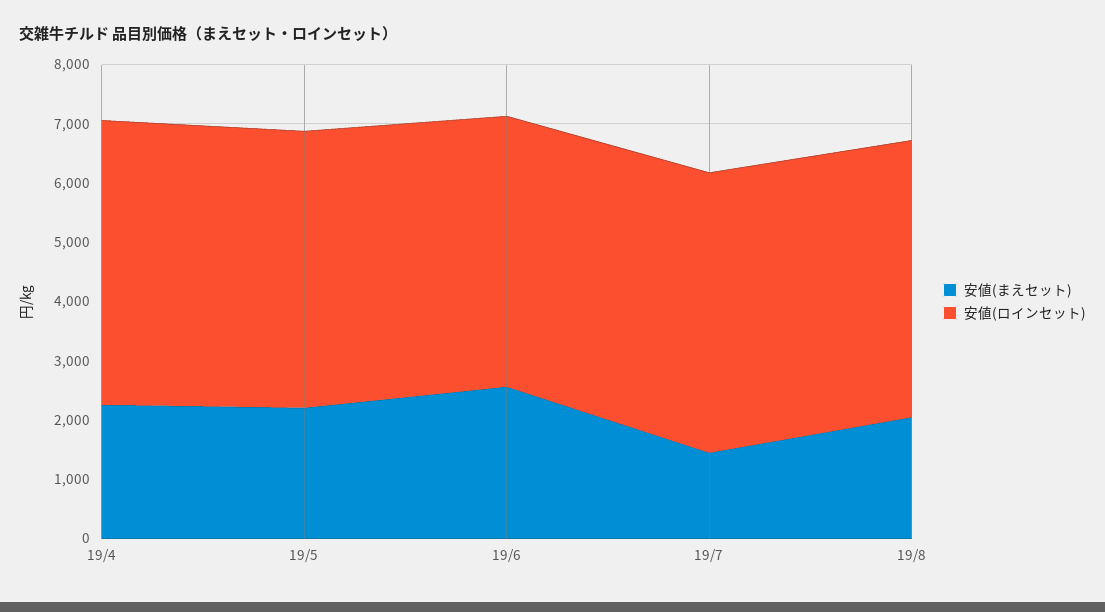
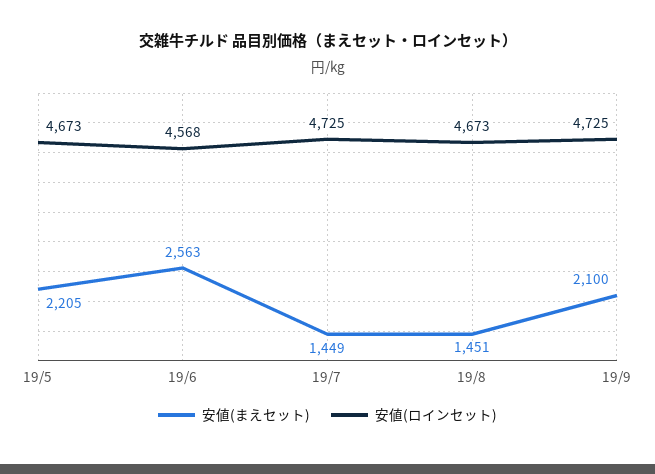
安値(まえセット), 19/4: 2200 -> none
安値(ロインセット), 19/4: 4800 -> none
安値(まえセット), 19/8: 2000 -> 1451
安値(まえセット), 19/9: none -> 2100
安値(ロインセット), 19/9: none -> 4725

